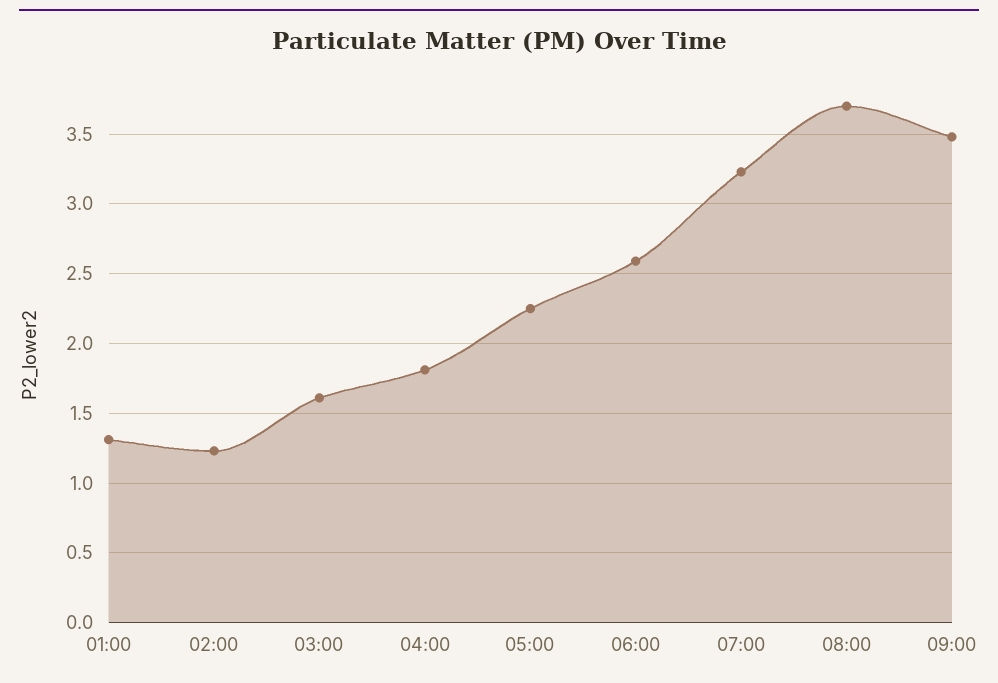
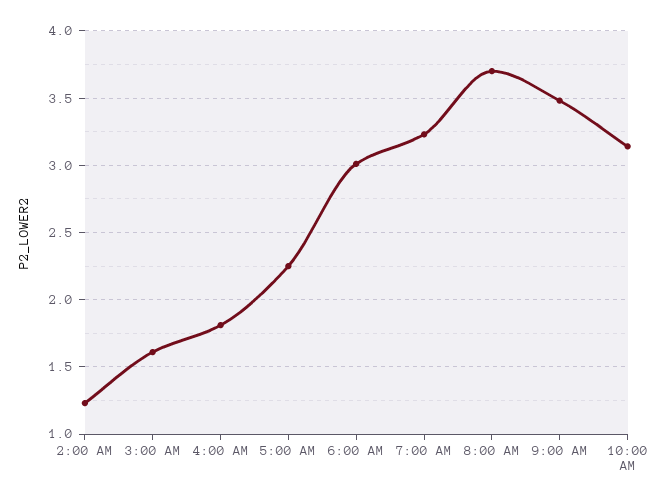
01:00: 1.3 -> none
06:00: 2.6 -> 3
10:00 AM: none -> 3.15

